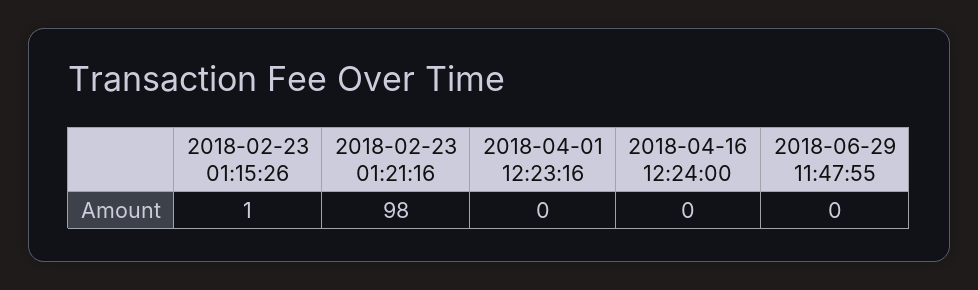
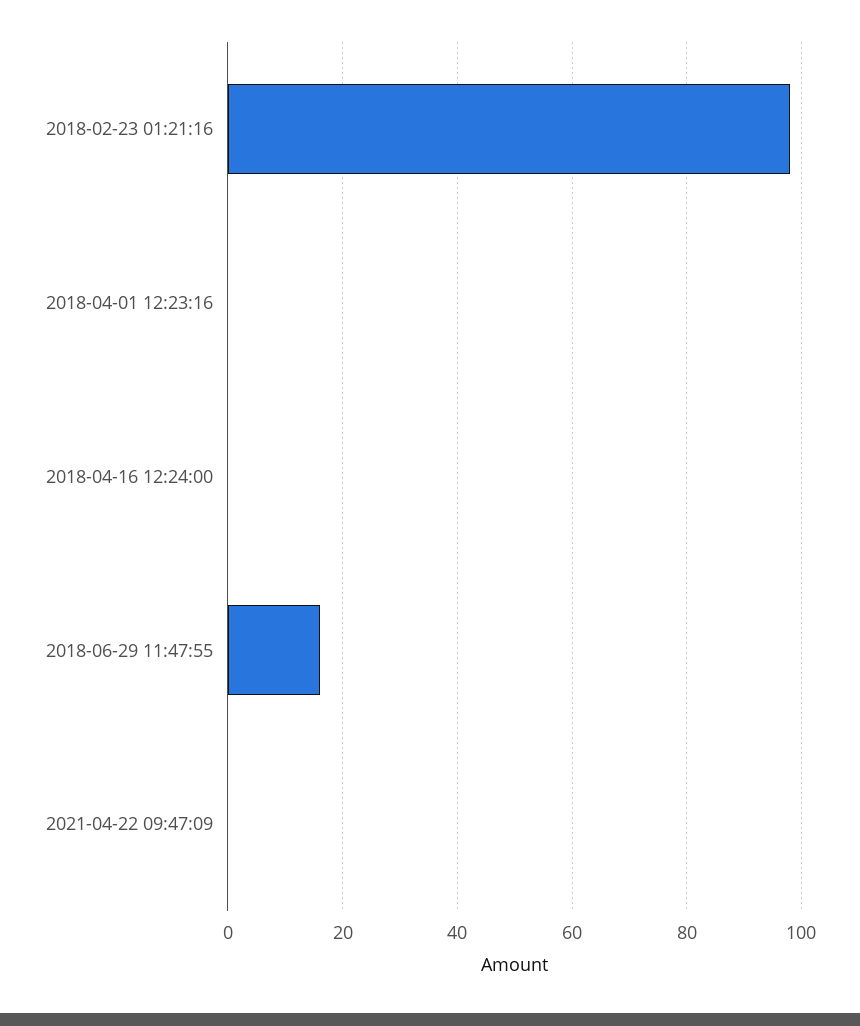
2018-02-23 01:15:26: 1 -> none
2018-06-29 11:47:55: 0 -> 15
2021-04-22 09:47:09: none -> 0

